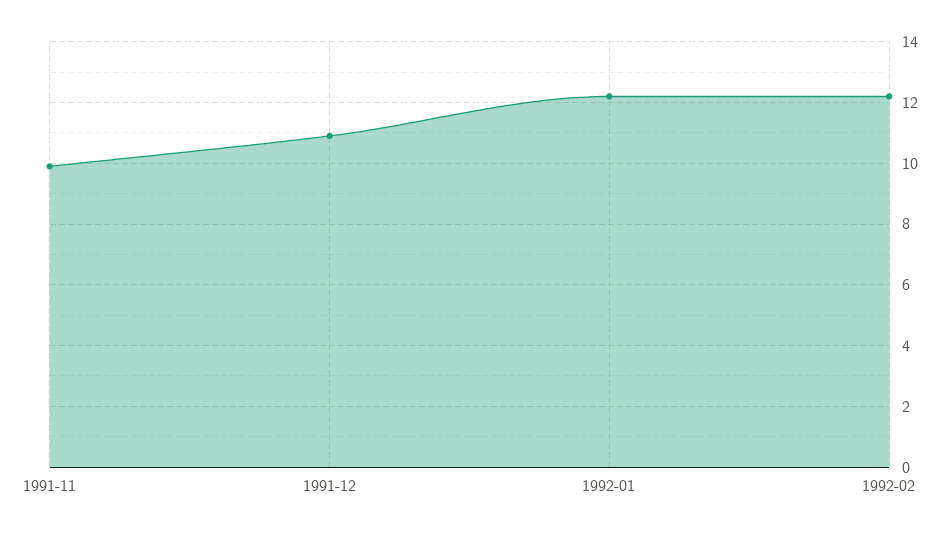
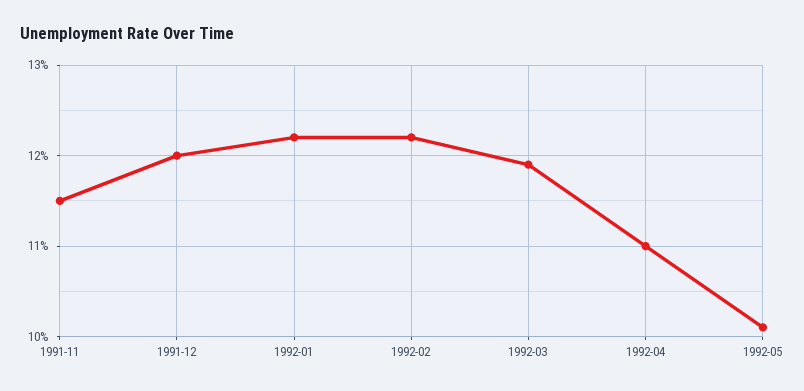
1991-11: 10 -> 11.5
1991-12: 11 -> 12
1992-03: none -> 11.9
1992-04: none -> 11
1992-05: none -> 10.1

